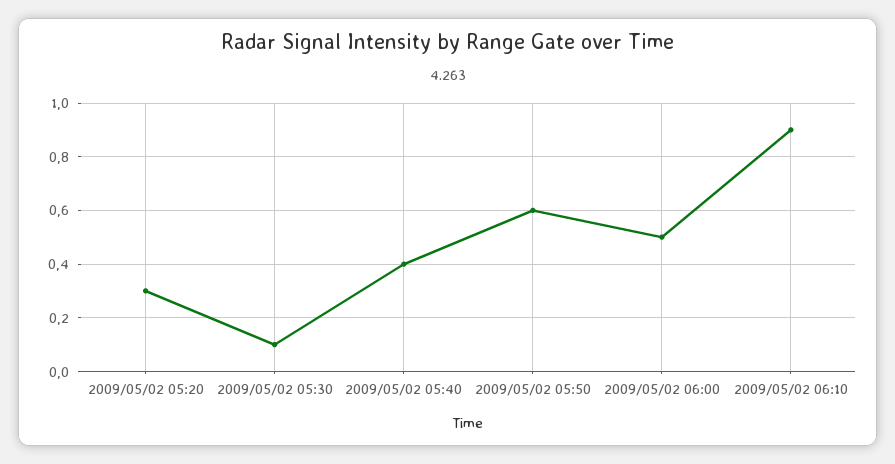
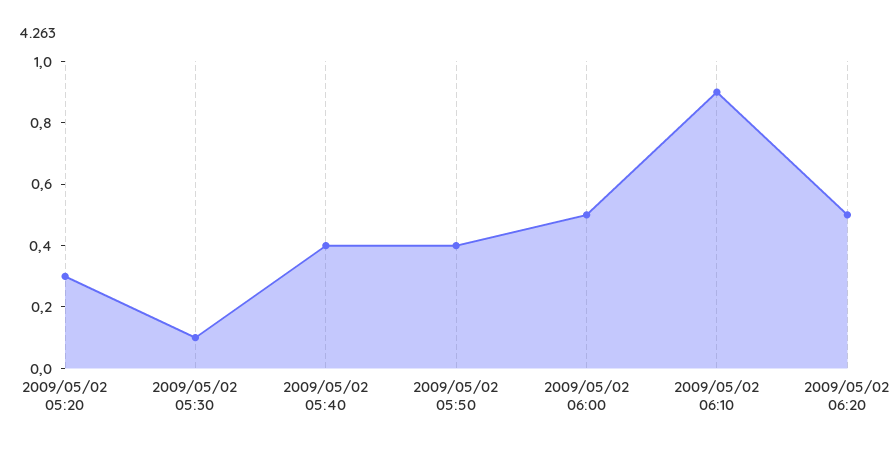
2009/05/02 05:50: 0.6 -> 0.4
2009/05/02 06:20: none -> 0.5

